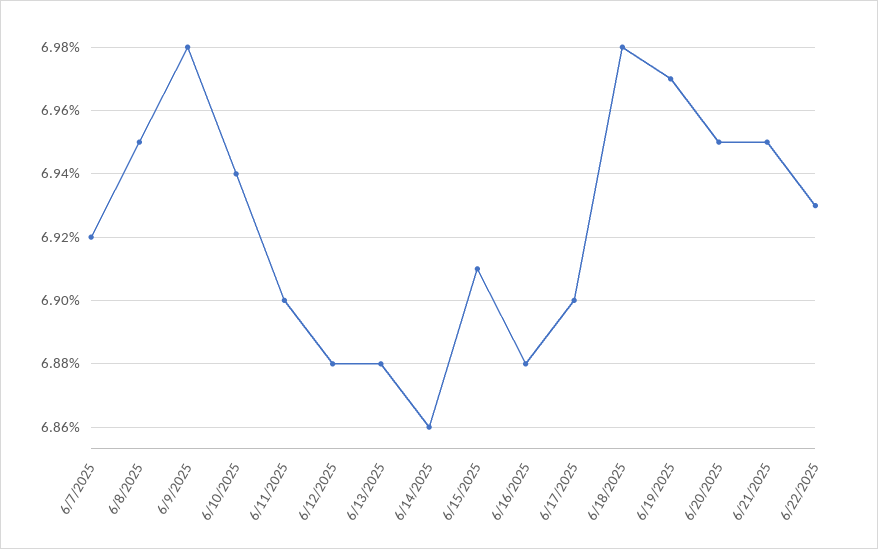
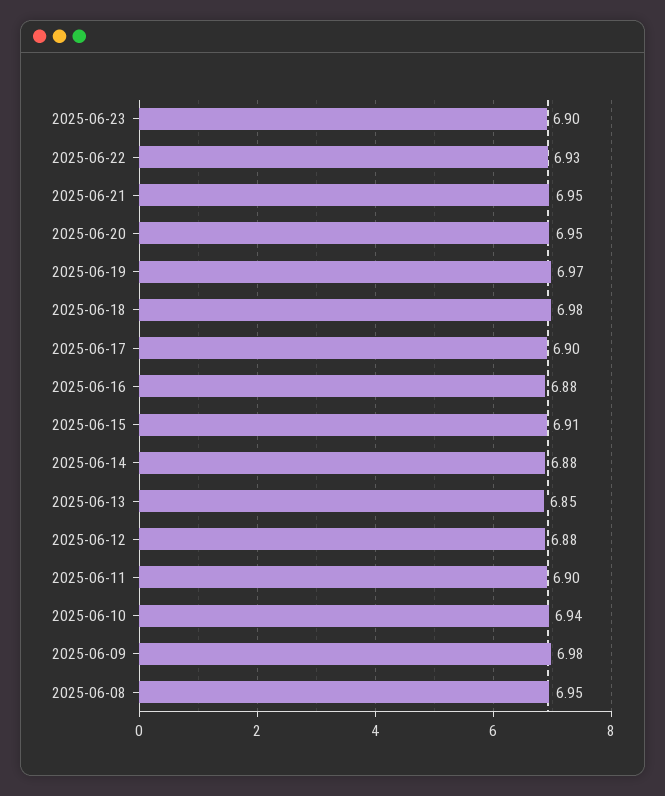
6/7/2025: 6.92 -> none
6/13/2025: 6.88 -> 6.85
6/14/2025: 6.86 -> 6.88
2025-06-23: none -> 6.9

